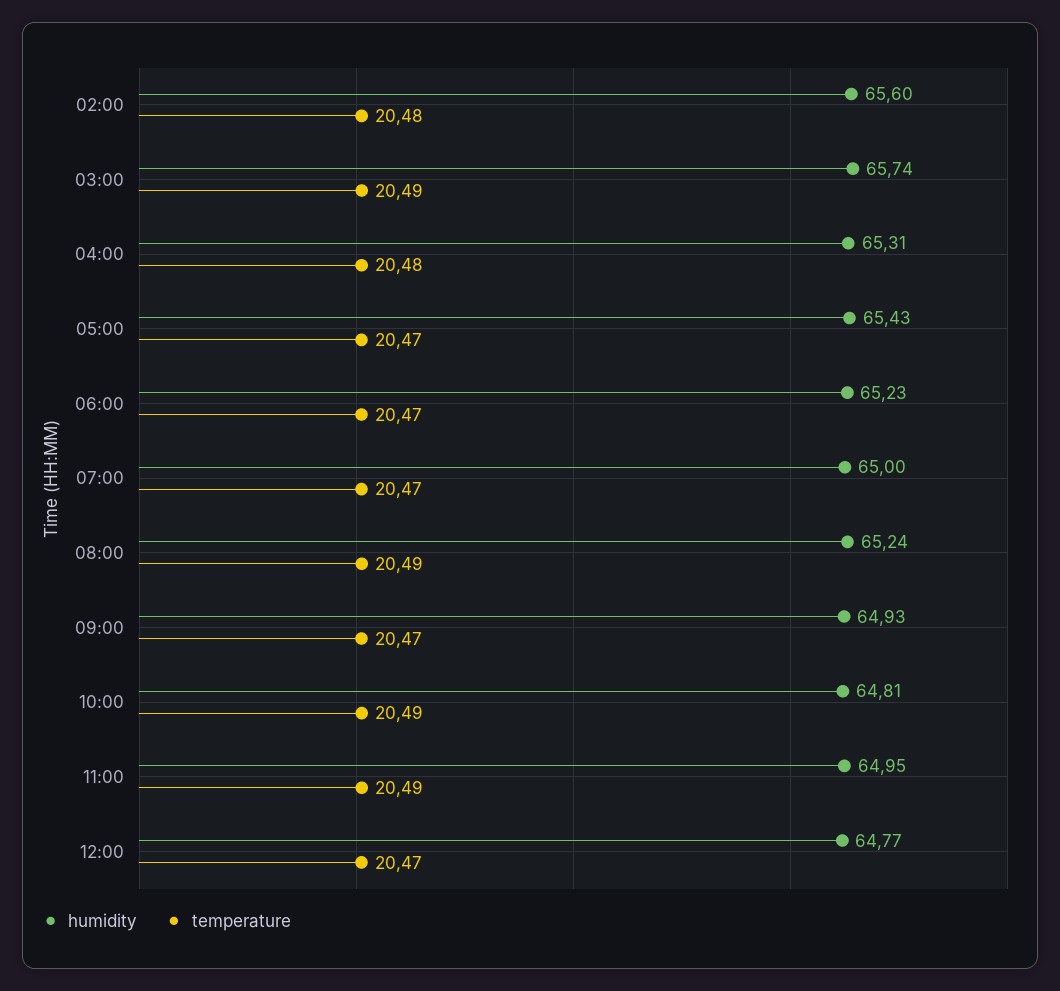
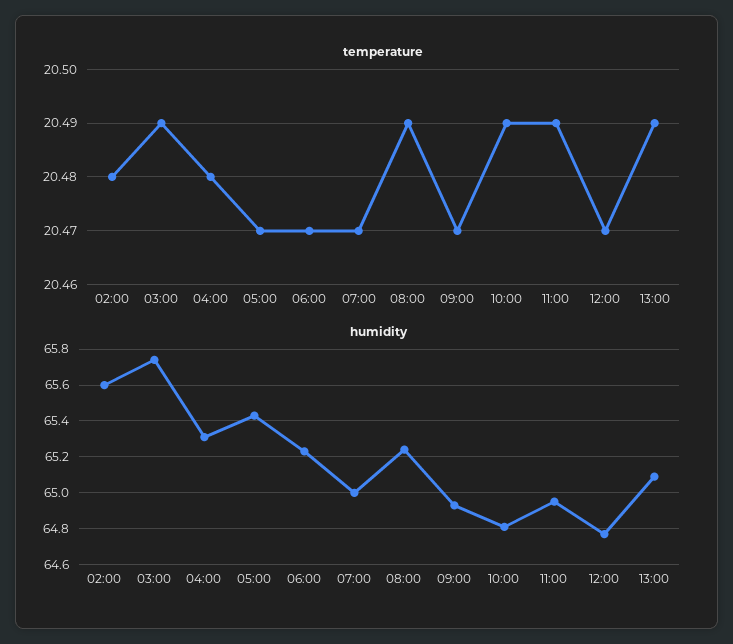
temperature, 13:00: none -> 20.49
humidity, 13:00: none -> 65.1

